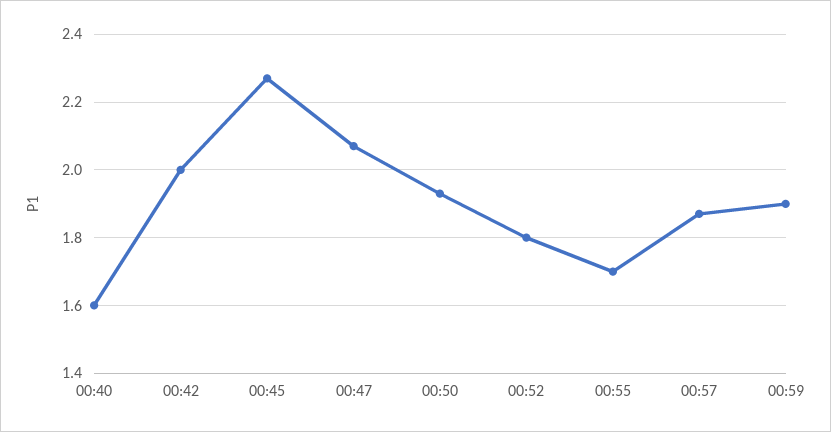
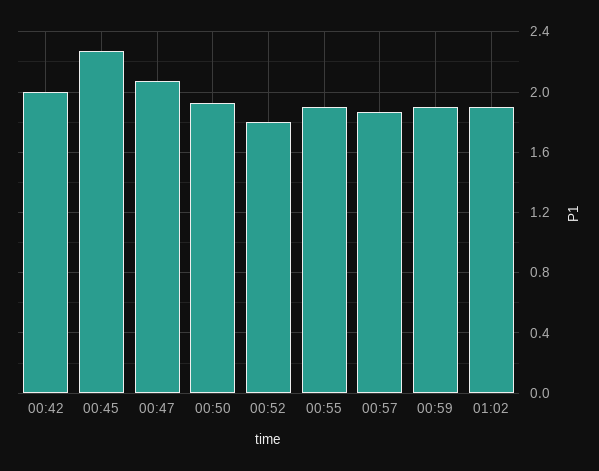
00:40: 1.6 -> none
00:55: 1.7 -> 1.9
01:02: none -> 1.9

